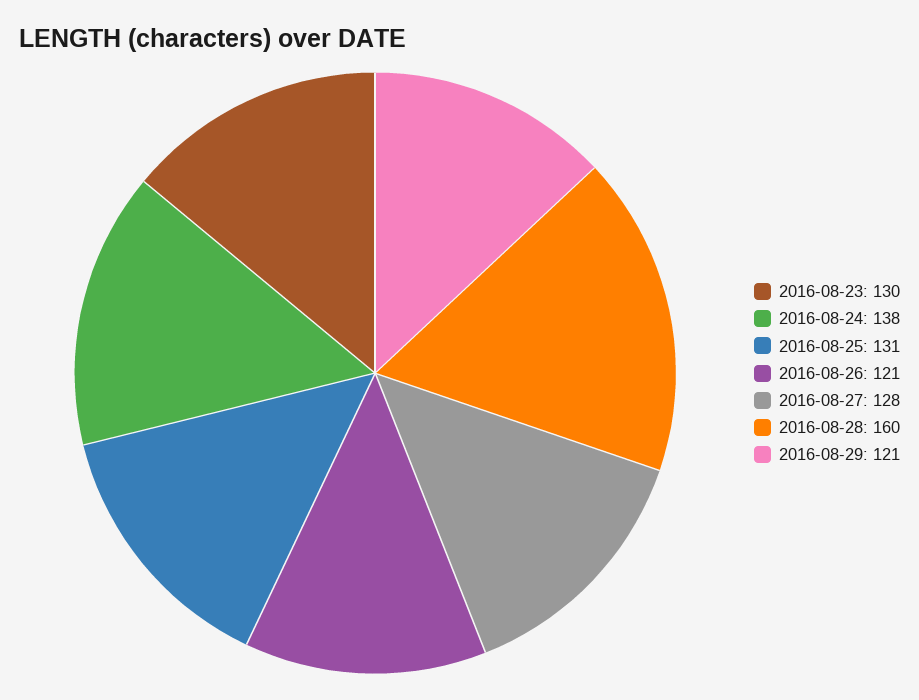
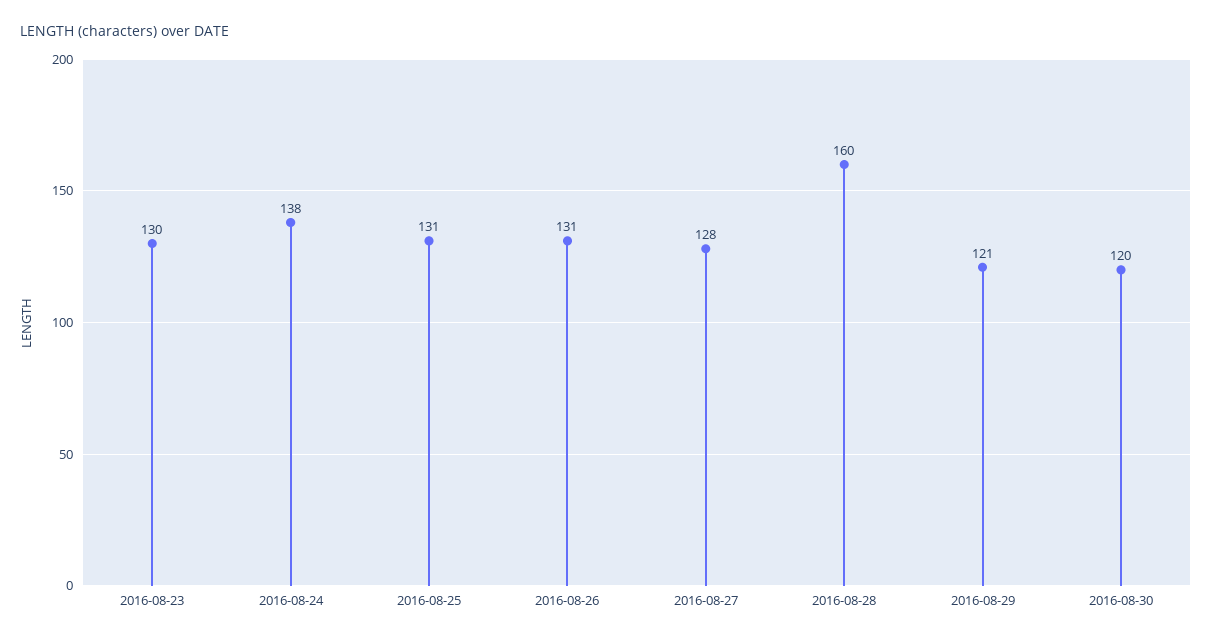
2016-08-26: 121 -> 131
2016-08-30: none -> 120

